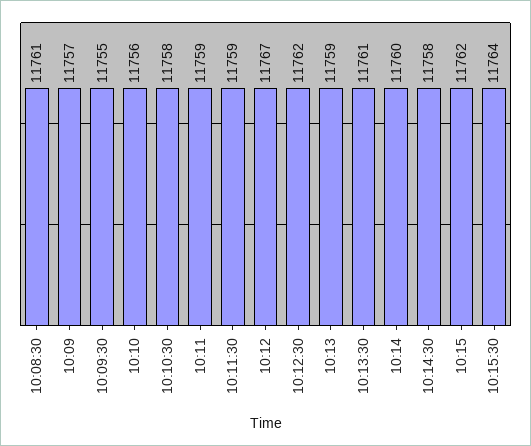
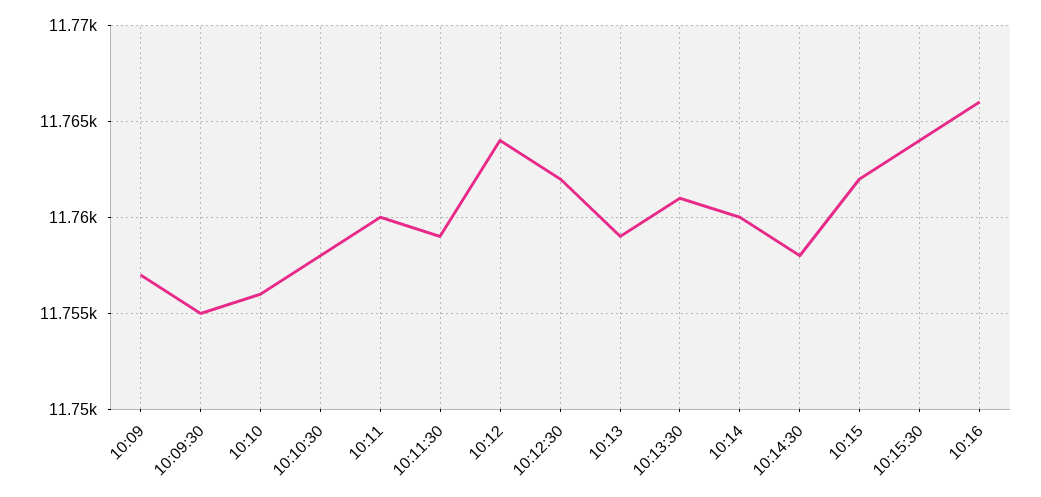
10:08:30: 11761 -> none
10:11: 11759 -> 11760
10:12: 11767 -> 11764
10:16: none -> 11766

